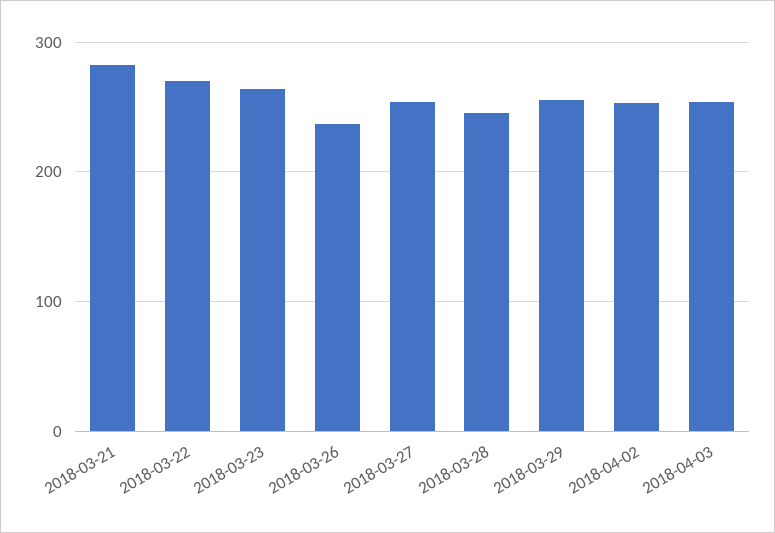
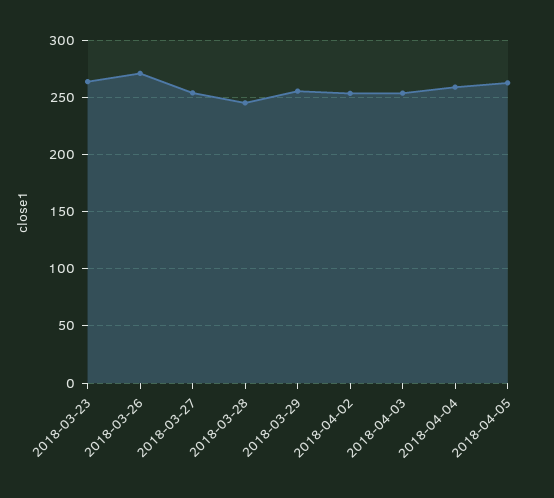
2018-03-21: 280 -> none
2018-03-22: 270 -> none
2018-03-26: 240 -> 270
2018-04-04: none -> 260
2018-04-05: none -> 260

